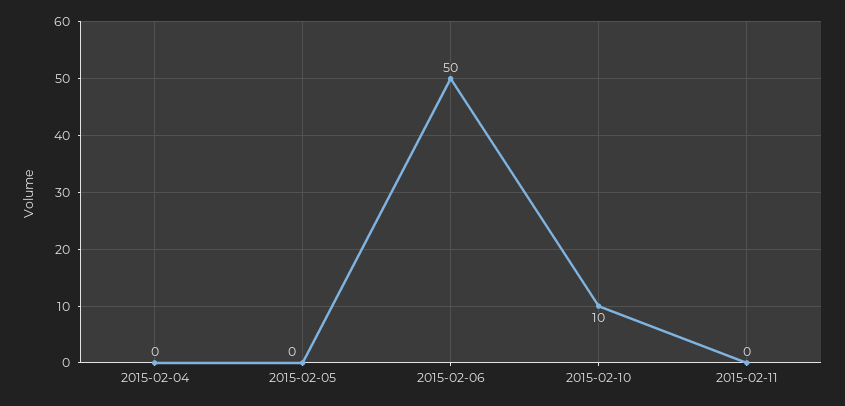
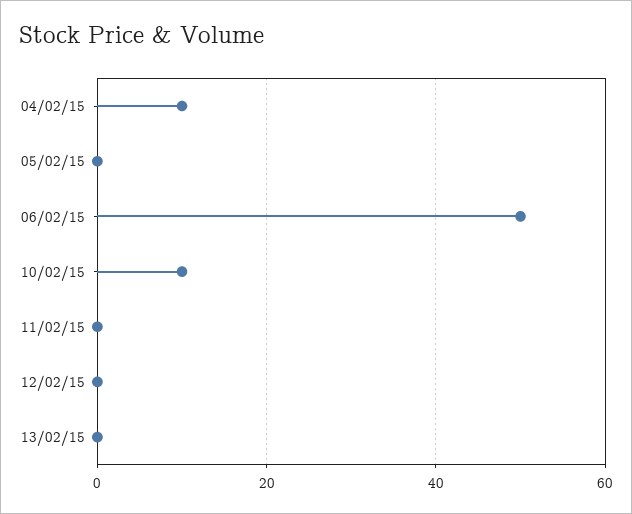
2015-02-04: 0 -> 10
12/02/15: none -> 0
13/02/15: none -> 0

